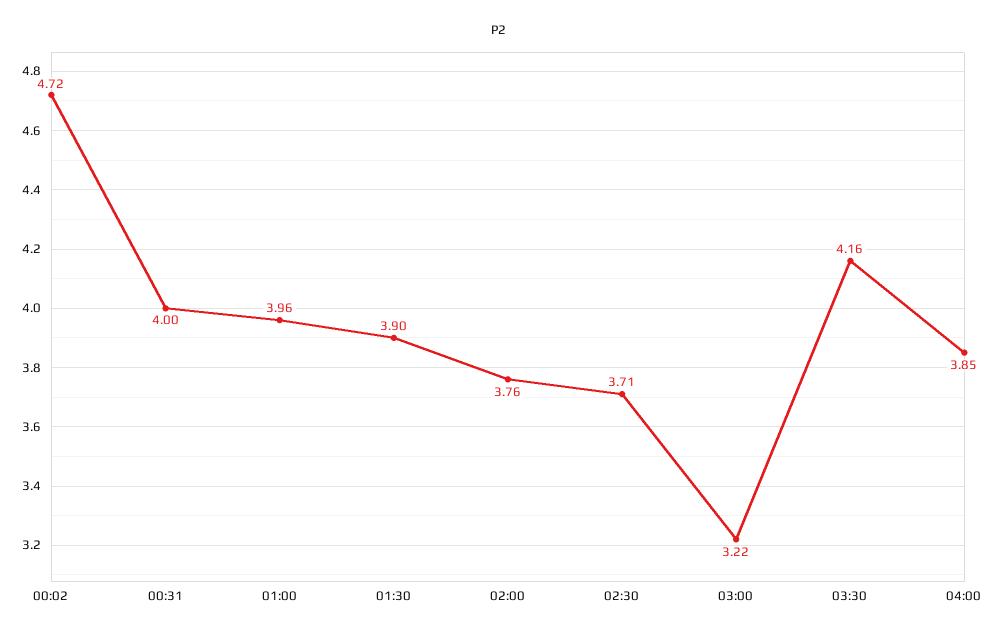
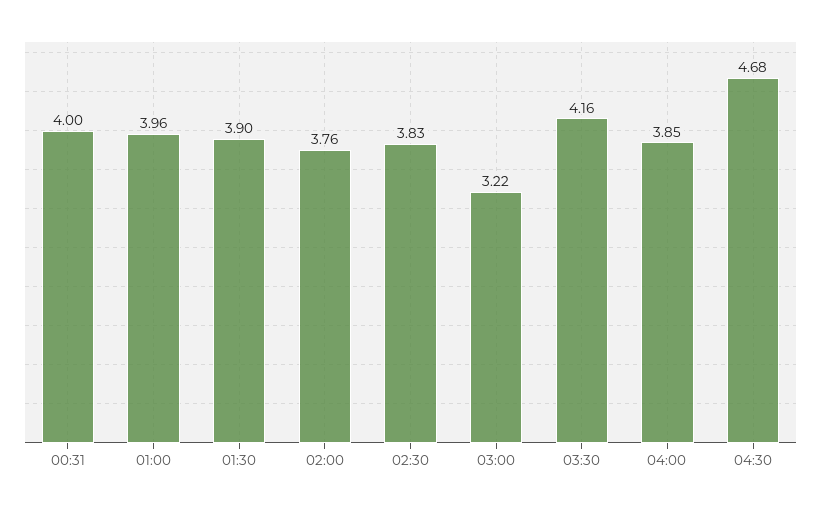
00:02: 4.72 -> none
02:30: 3.71 -> 3.83
04:30: none -> 4.68

